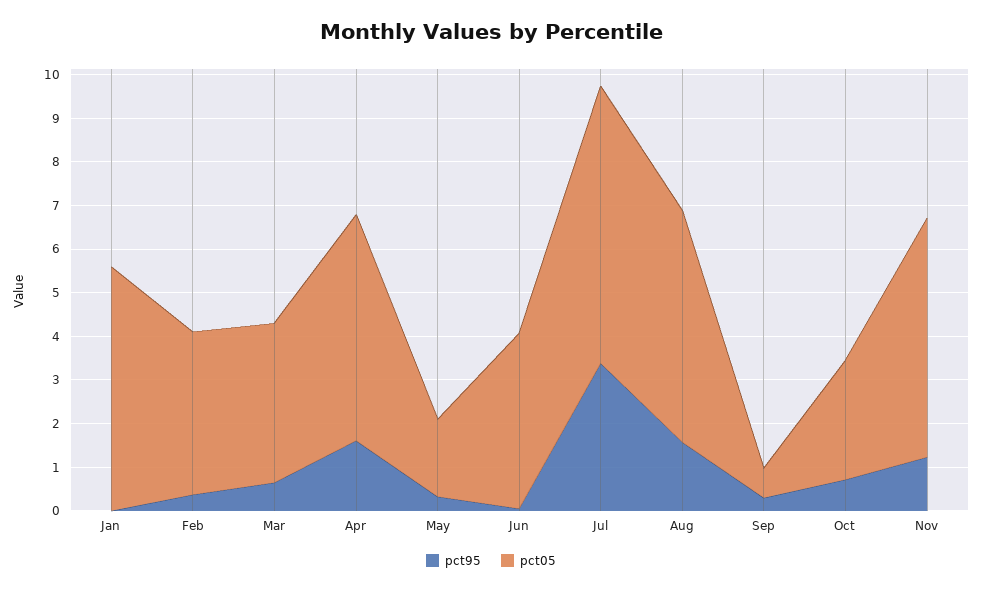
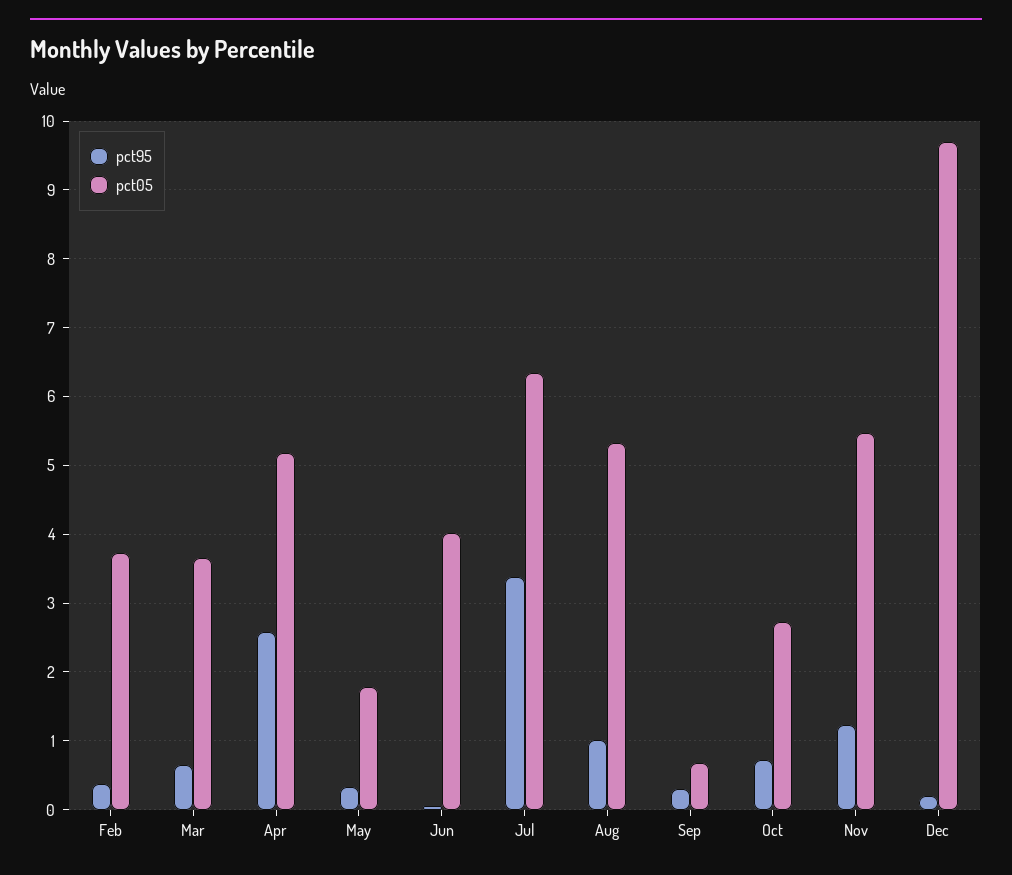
pct95, Jan: 0 -> none
pct05, Jan: 5.6 -> none
pct95, Apr: 1.6 -> 2.6
pct95, Aug: 1.6 -> 1
pct95, Dec: none -> 0.2
pct05, Dec: none -> 9.7

